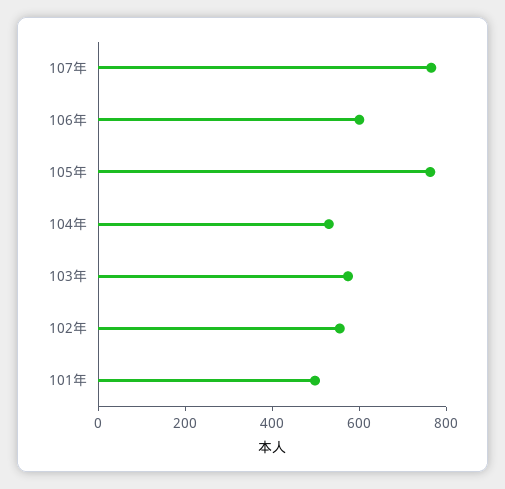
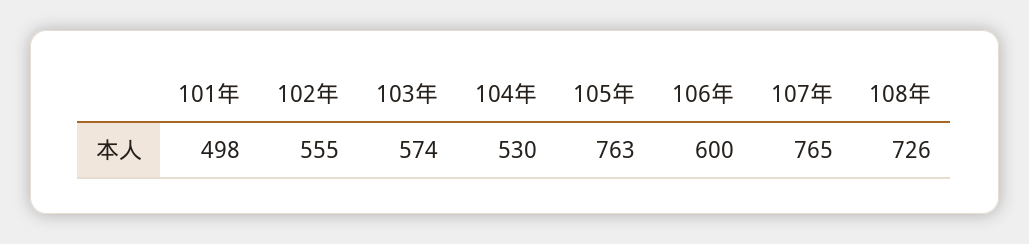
108年: none -> 726

